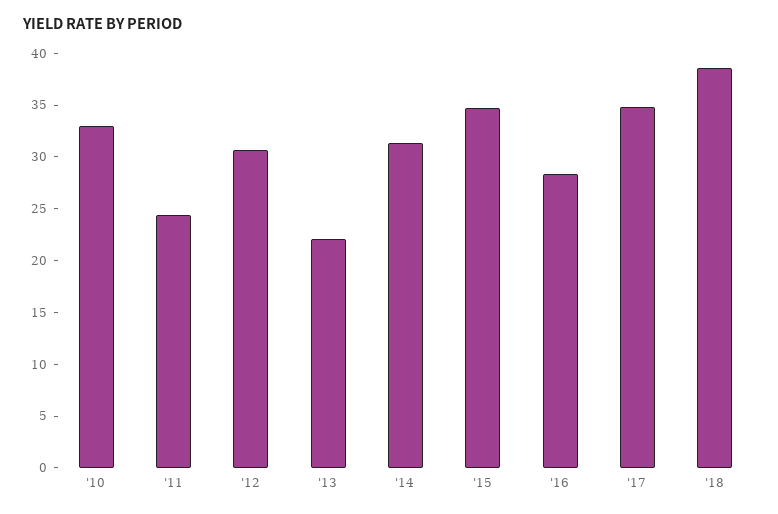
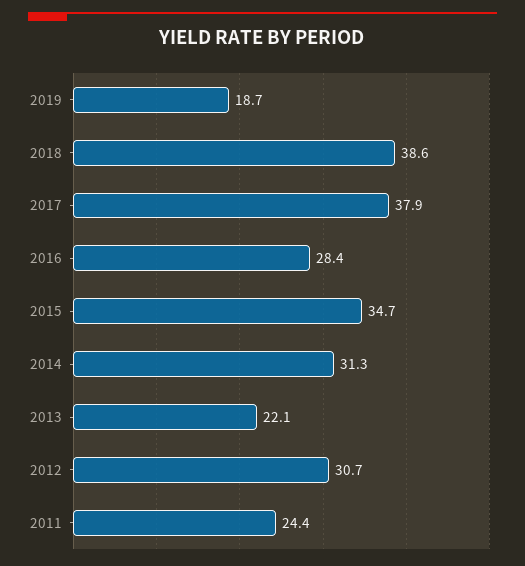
'10: 33 -> none
'17: 35 -> 37.9
2019: none -> 18.7

